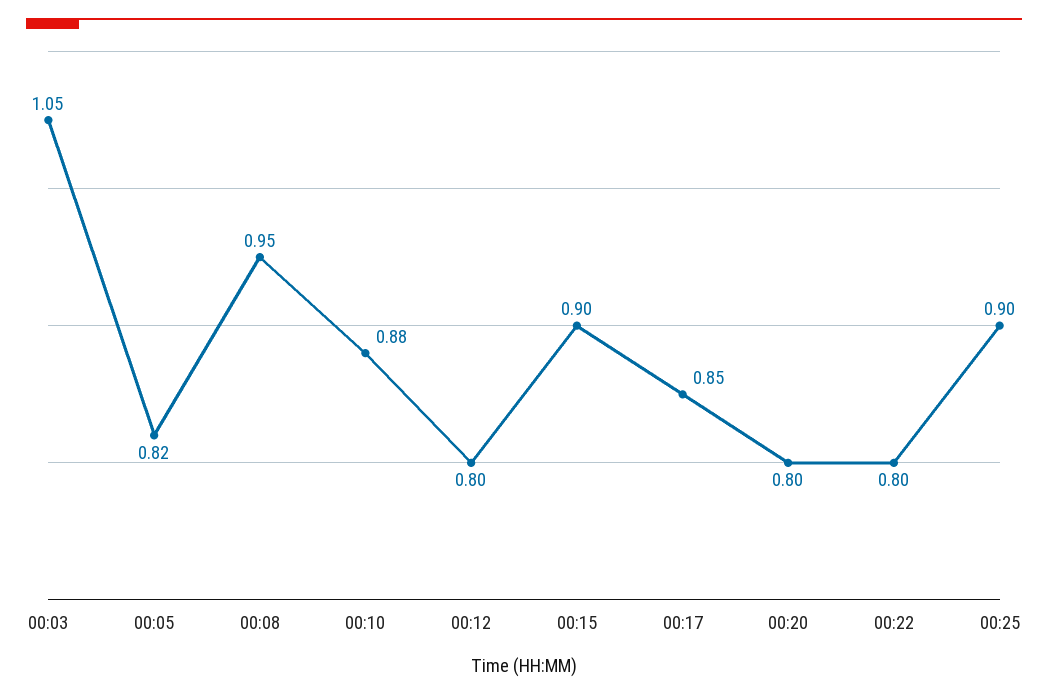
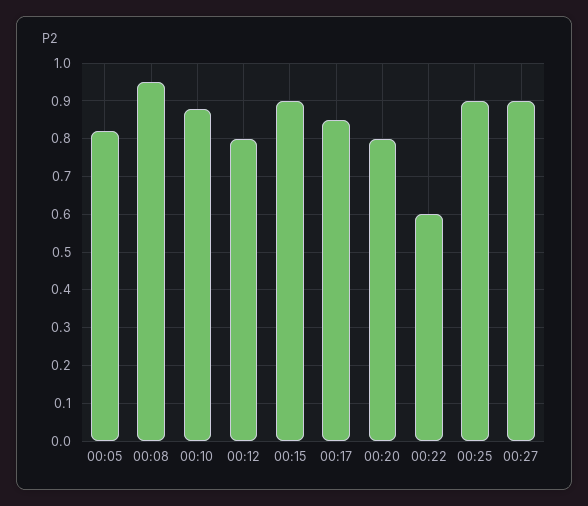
00:03: 1.05 -> none
00:22: 0.8 -> 0.6
00:27: none -> 0.9

